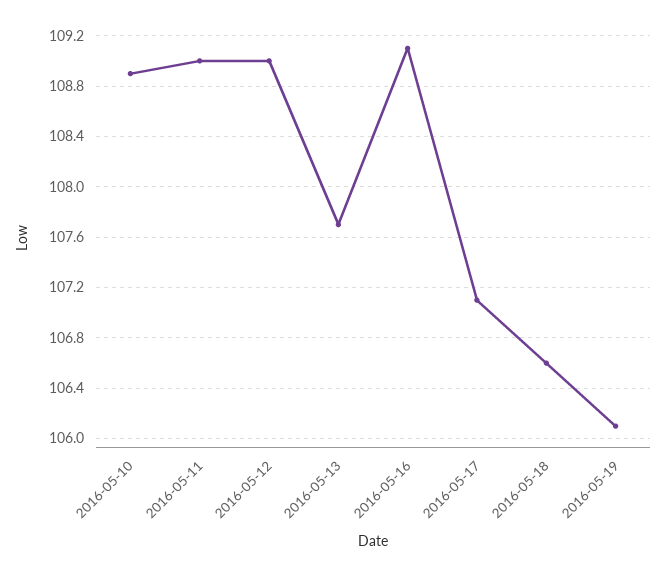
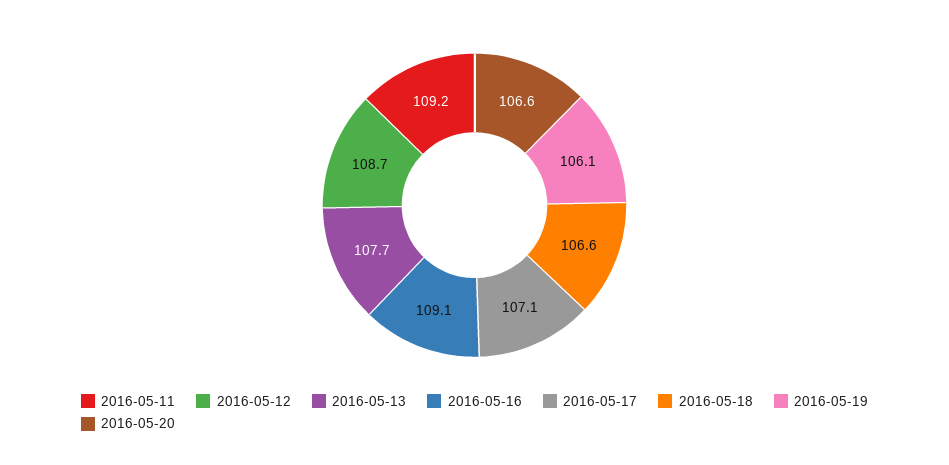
2016-05-10: 108.9 -> none
2016-05-11: 109 -> 109.2
2016-05-12: 109 -> 108.7
2016-05-20: none -> 106.6

